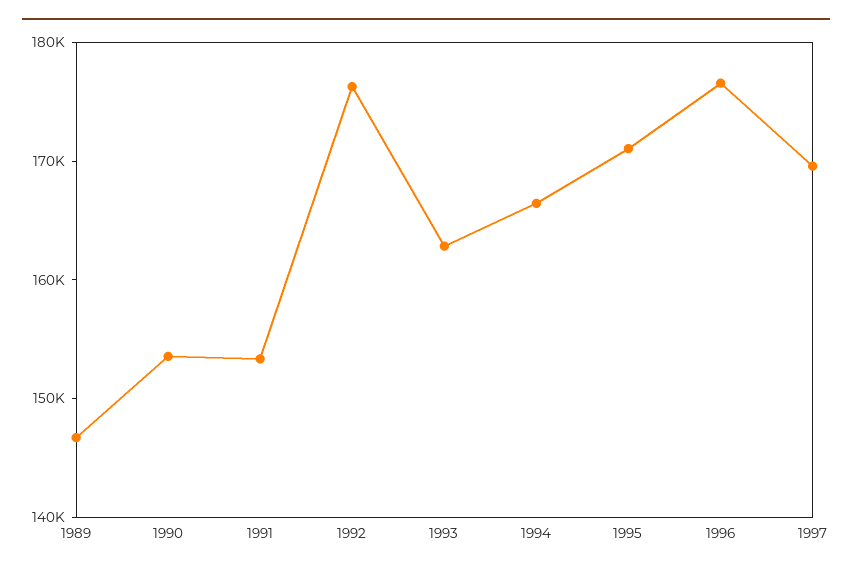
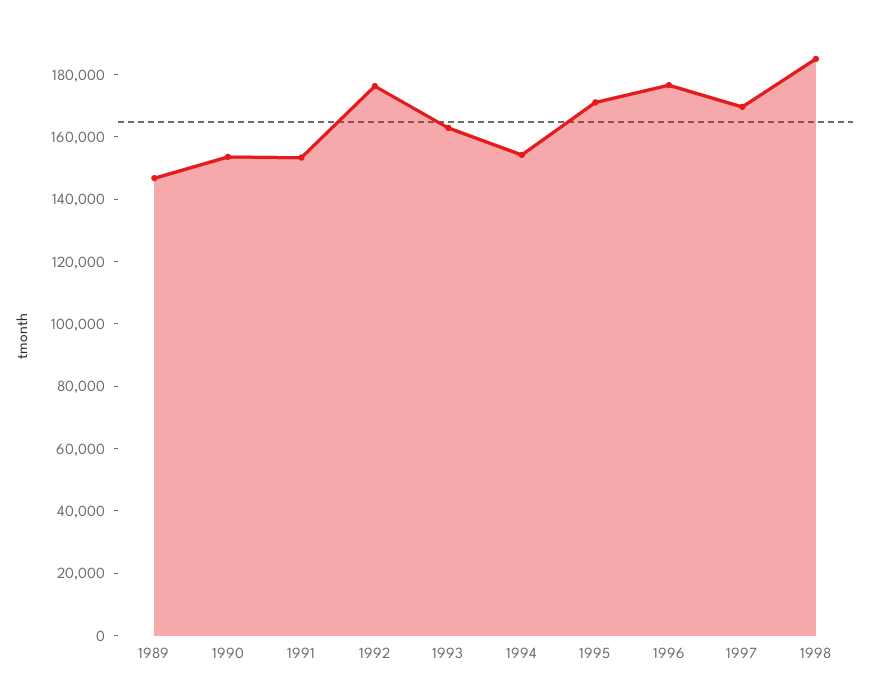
1994: 166000 -> 155000
1998: none -> 185000

